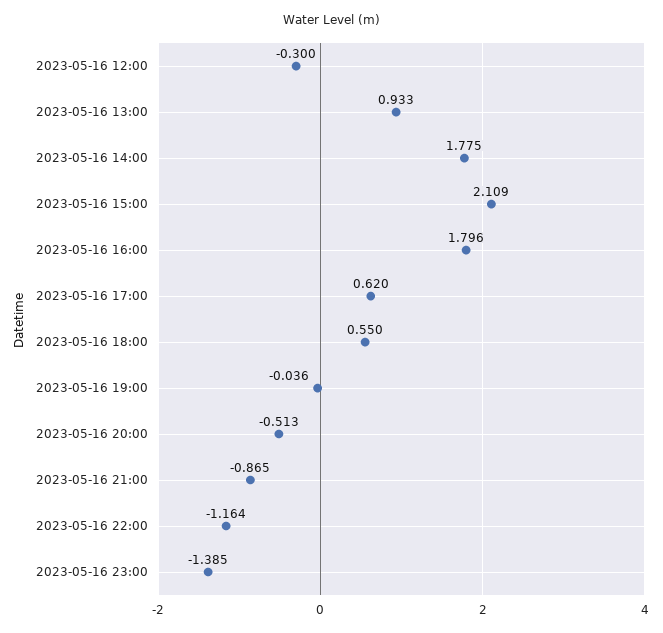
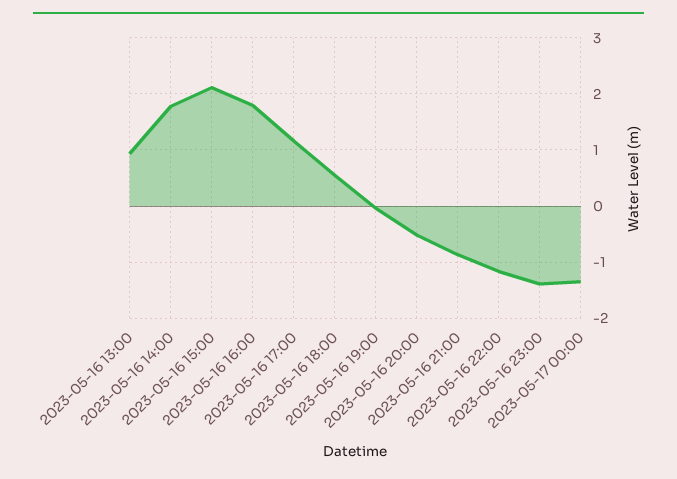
2023-05-16 12:00: -0.3 -> none
2023-05-16 17:00: 0.62 -> 1.2
2023-05-17 00:00: none -> -1.4

